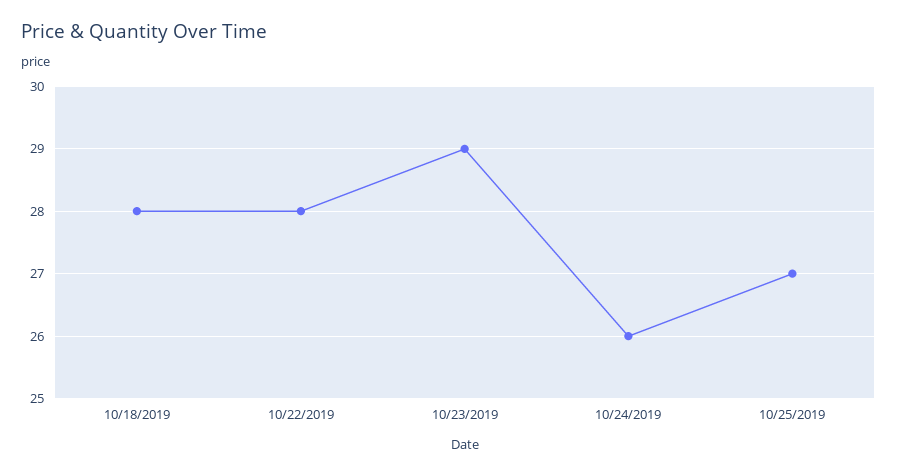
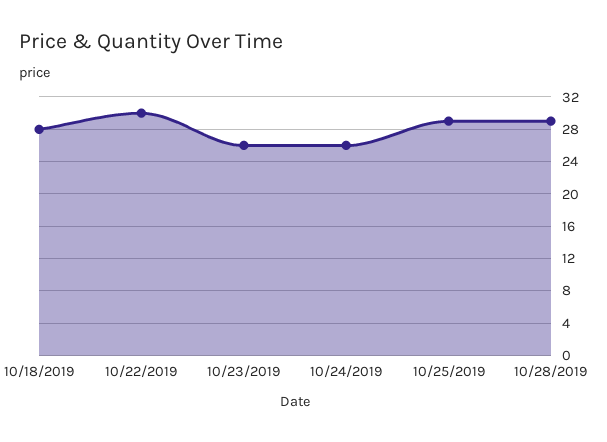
10/22/2019: 28 -> 30
10/23/2019: 29 -> 26
10/25/2019: 27 -> 29
10/28/2019: none -> 29

